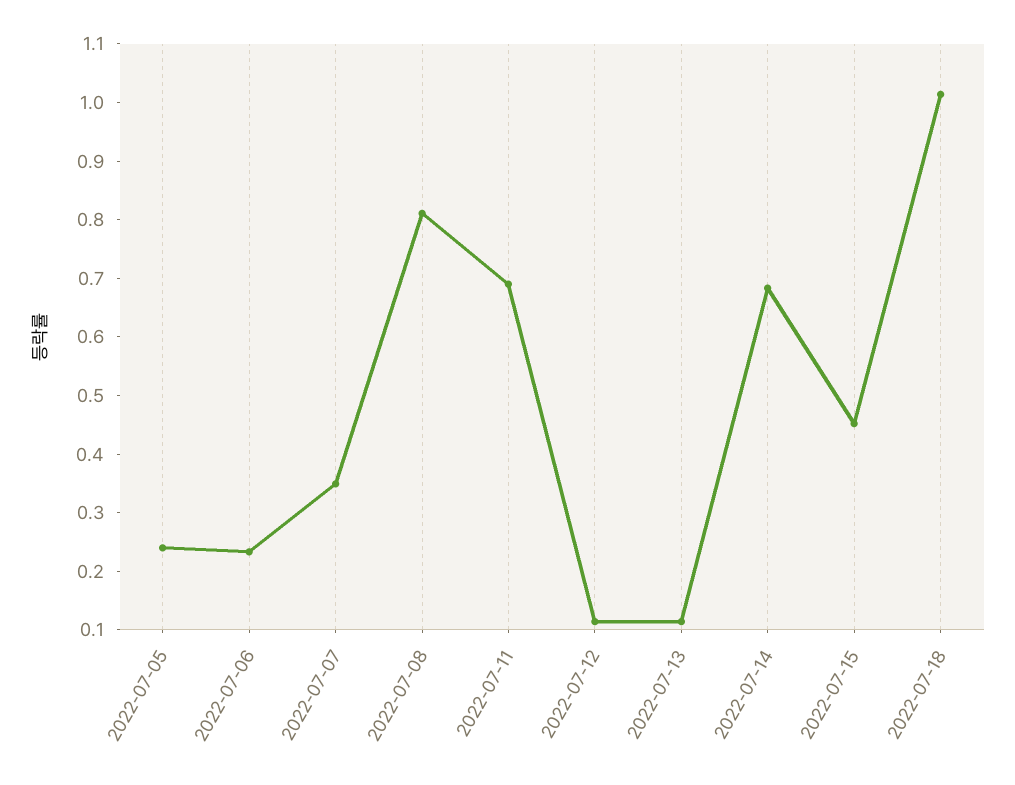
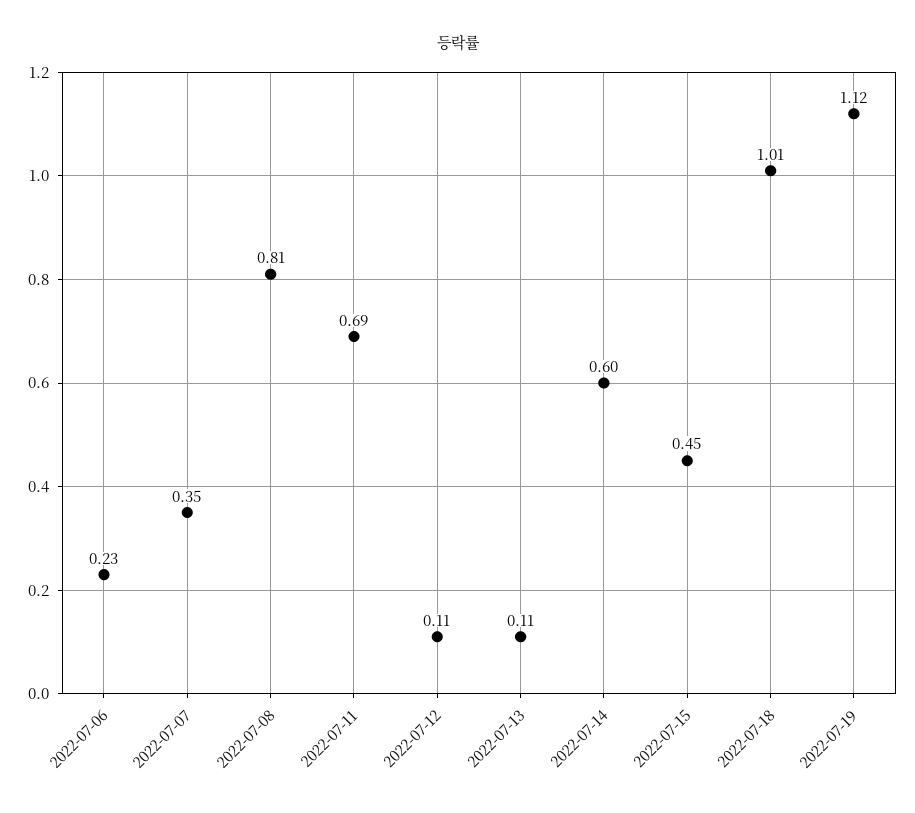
2022-07-05: 0.24 -> none
2022-07-14: 0.68 -> 0.6
2022-07-19: none -> 1.12

